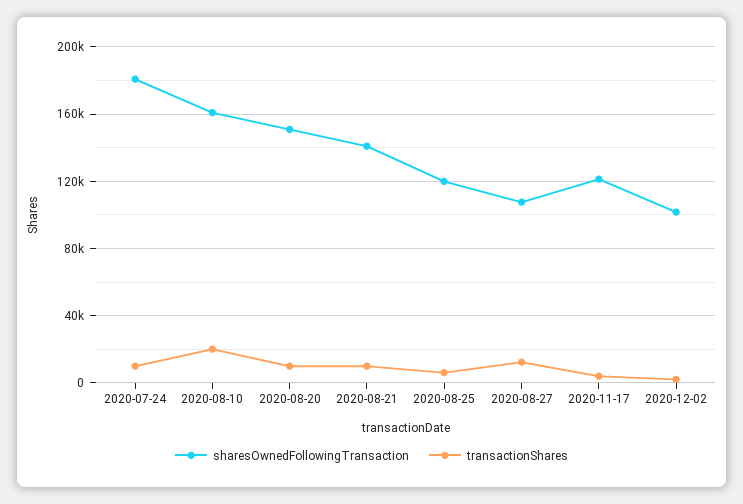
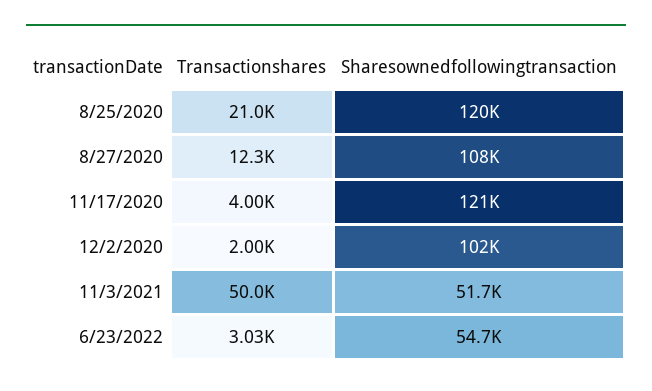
sharesOwnedFollowingTransaction, 2020-07-24: 180000 -> none
transactionShares, 2020-07-24: 10000 -> none
sharesOwnedFollowingTransaction, 2020-08-10: 160000 -> none
transactionShares, 2020-08-10: 20000 -> none
sharesOwnedFollowingTransaction, 2020-08-20: 150000 -> none
transactionShares, 2020-08-20: 10000 -> none
sharesOwnedFollowingTransaction, 2020-08-21: 140000 -> none
transactionShares, 2020-08-21: 10000 -> none
transactionShares, 2020-08-25: 5000 -> 21000
transactionShares, 11/3/2021: none -> 50000
sharesOwnedFollowingTransaction, 11/3/2021: none -> 51700
transactionShares, 6/23/2022: none -> 3030
sharesOwnedFollowingTransaction, 6/23/2022: none -> 54700

